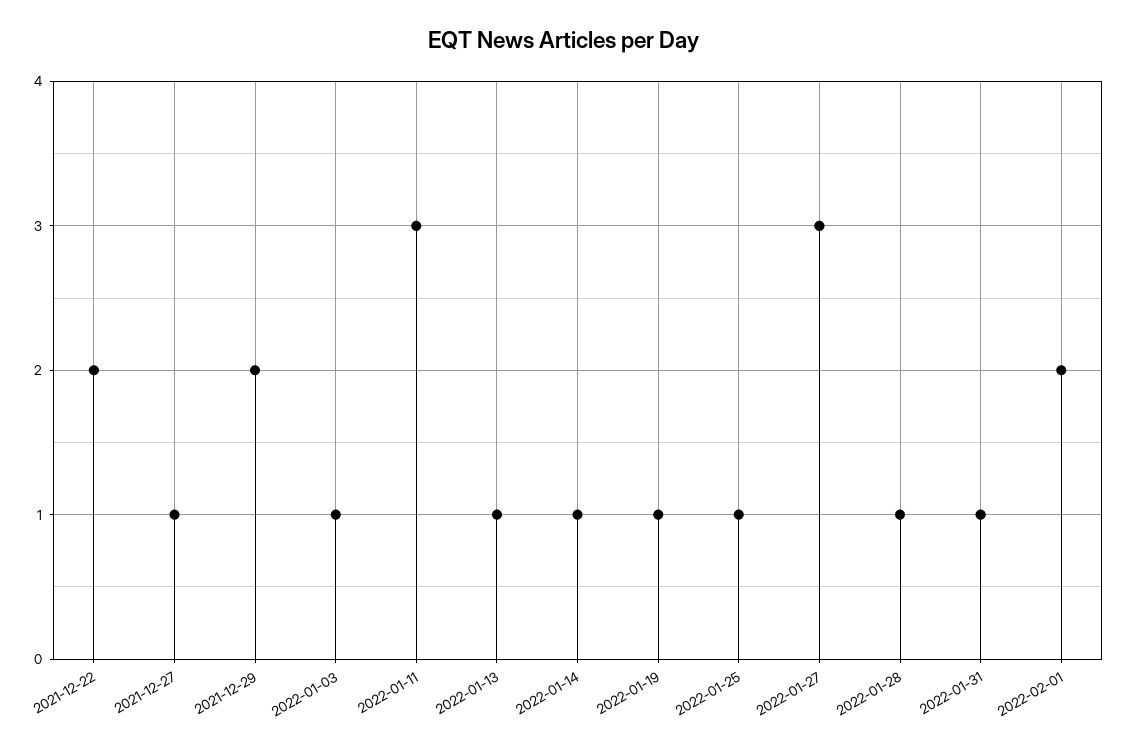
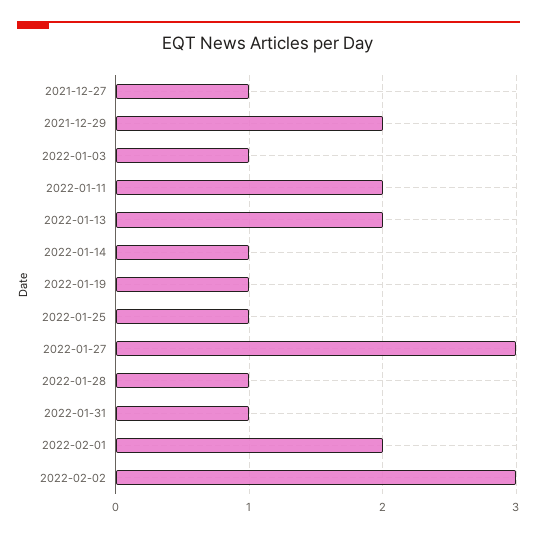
2021-12-22: 2 -> none
2022-01-11: 3 -> 2
2022-01-13: 1 -> 2
2022-02-02: none -> 3

